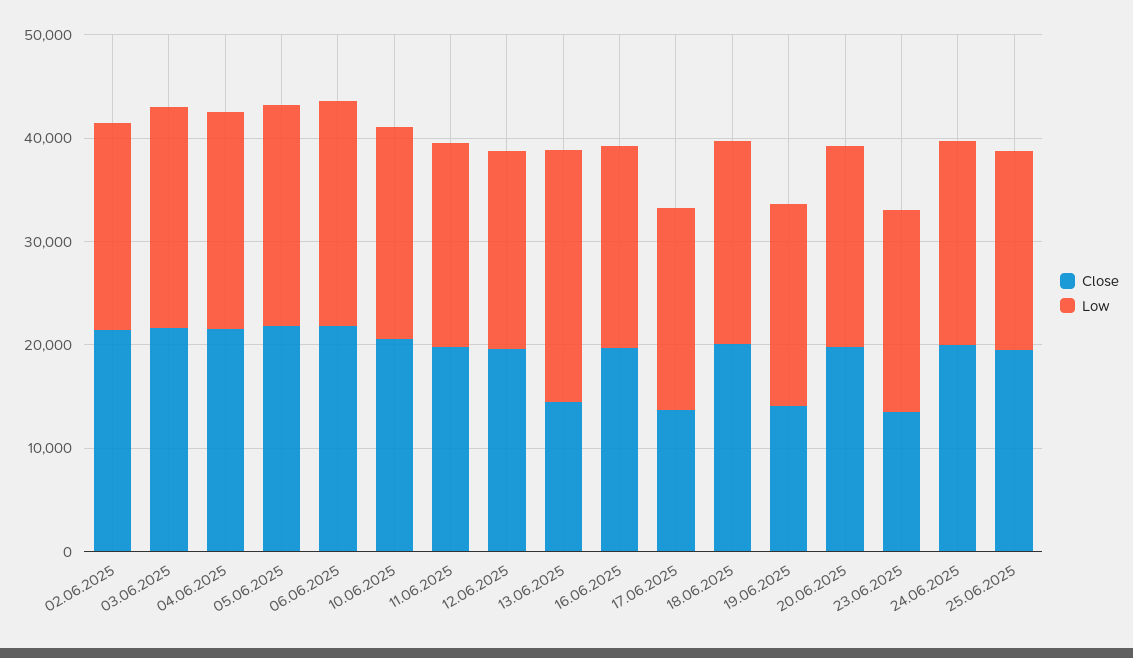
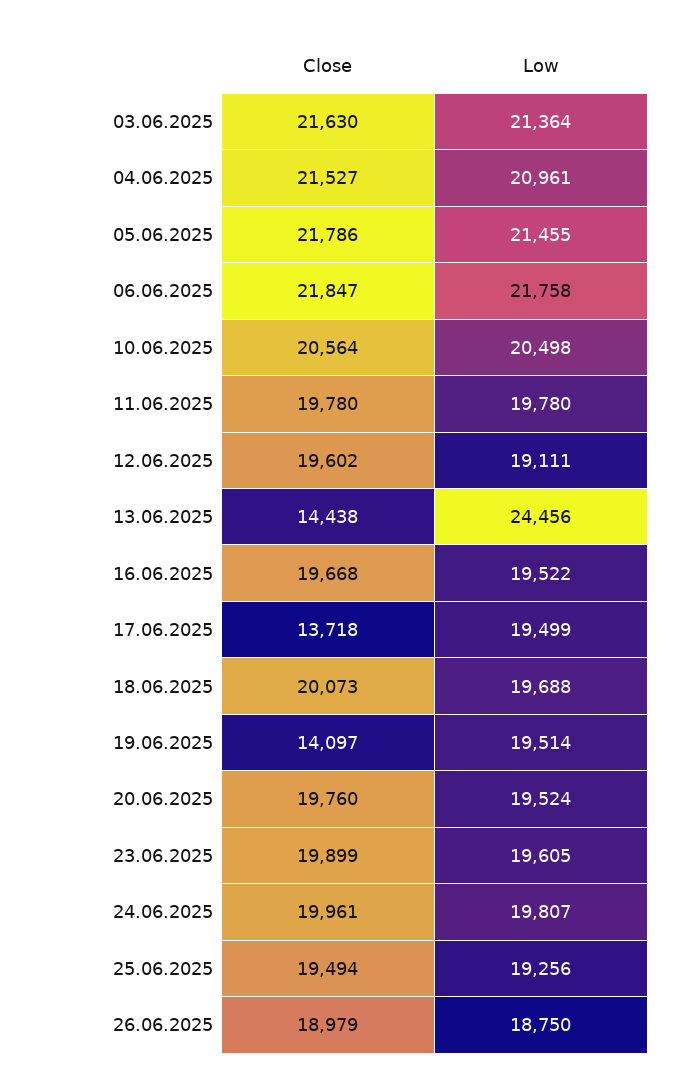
Close, 02.06.2025: 22000 -> none
Low, 02.06.2025: 20000 -> none
Close, 23.06.2025: 14000 -> 19899
Close, 26.06.2025: none -> 18979
Low, 26.06.2025: none -> 18750

